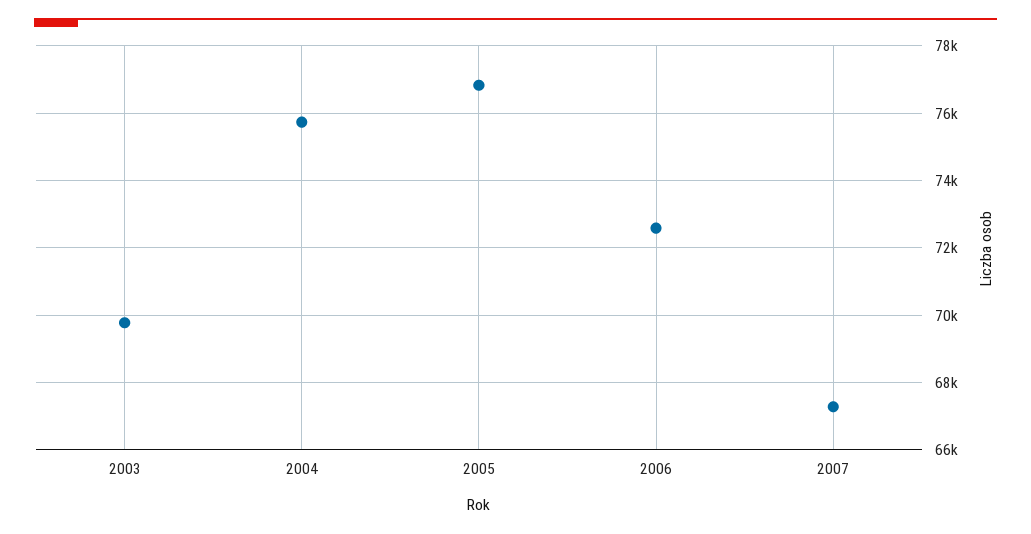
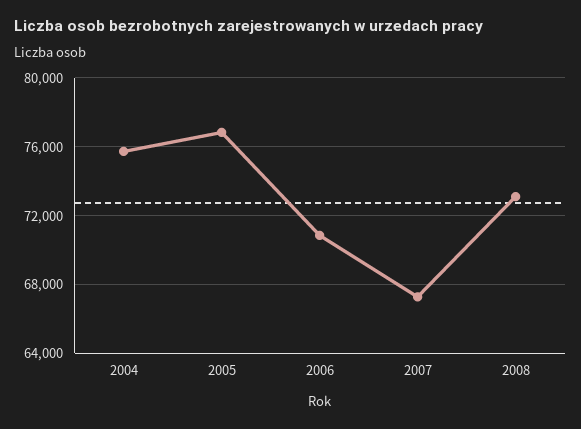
2003: 69800 -> none
2006: 72600 -> 71000
2008: none -> 73000

